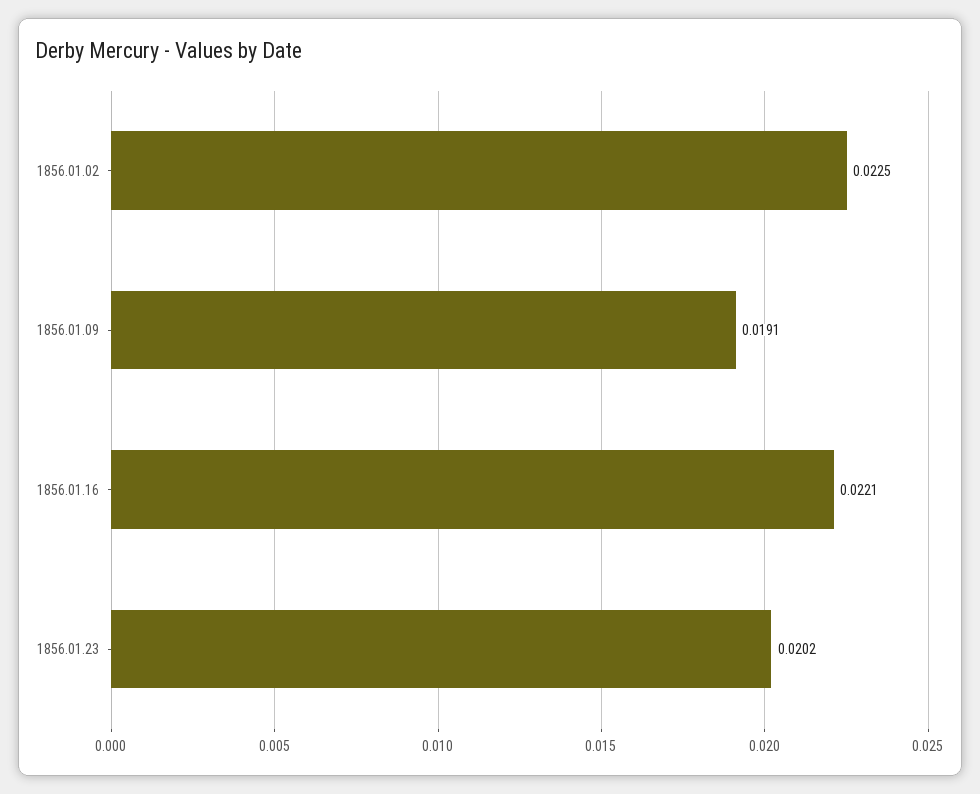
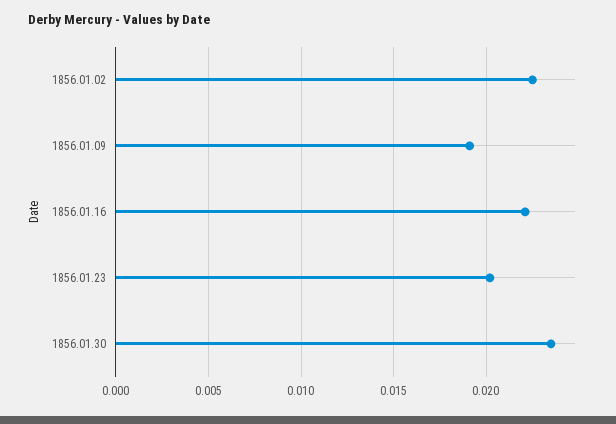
1856.01.30: none -> 0.0235

